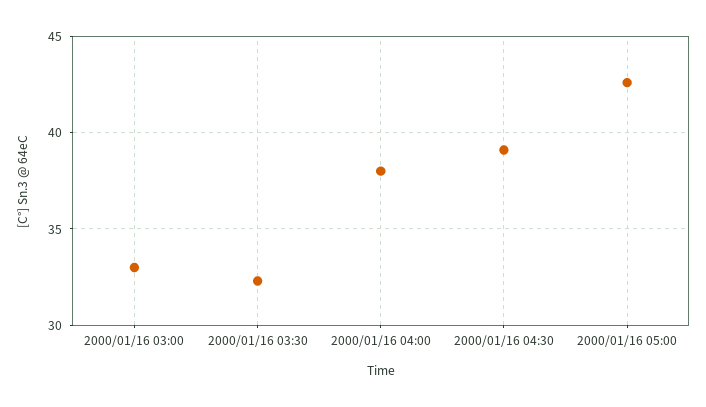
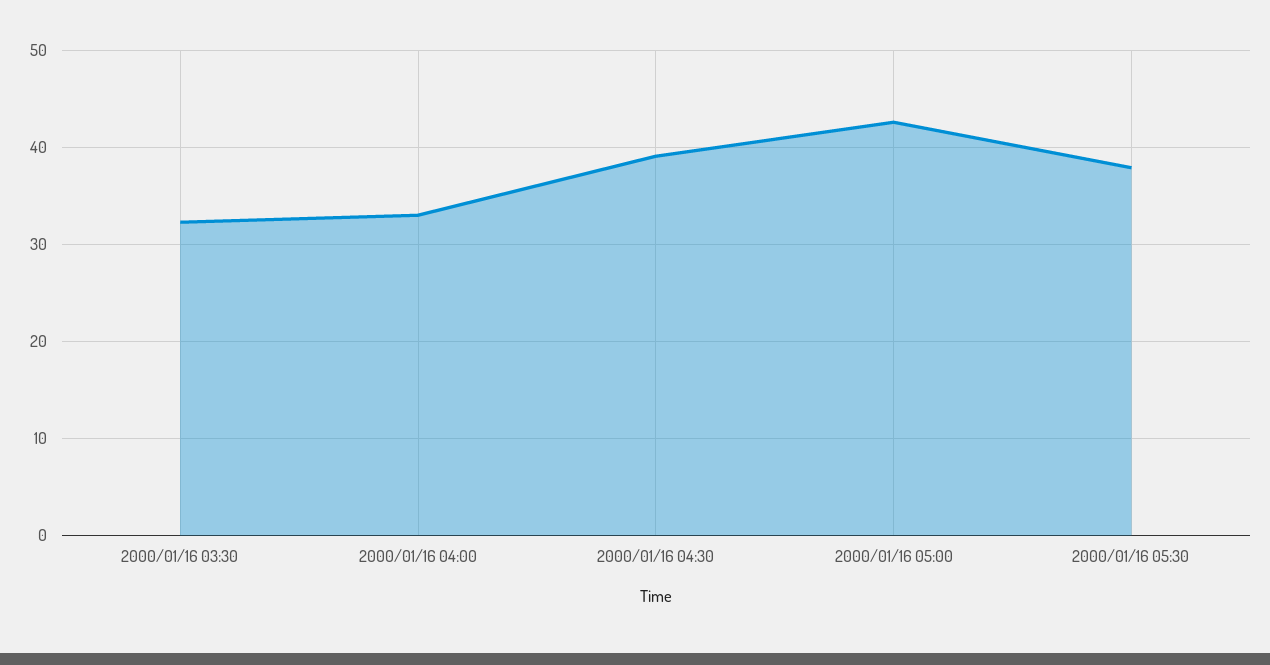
2000/01/16 03:00: 33 -> none
2000/01/16 04:00: 38 -> 33
2000/01/16 05:30: none -> 38

